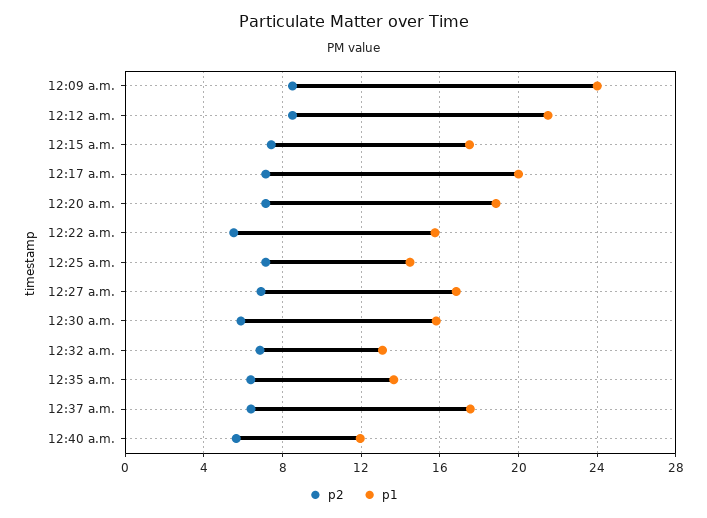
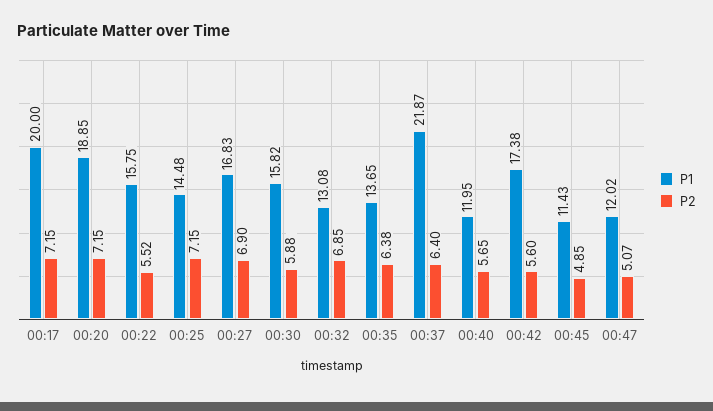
p2, 12:09 a.m.: 8.5 -> none
p1, 12:09 a.m.: 24 -> none
p2, 12:12 a.m.: 8.5 -> none
p1, 12:12 a.m.: 21.5 -> none
p2, 12:15 a.m.: 7.5 -> none
p1, 12:15 a.m.: 17.5 -> none
p1, 12:37 a.m.: 17.5 -> 21.87
p1, 00:42: none -> 17.38
p2, 00:42: none -> 5.6
p1, 00:45: none -> 11.43
p2, 00:45: none -> 4.85
p1, 00:47: none -> 12.02
p2, 00:47: none -> 5.07

